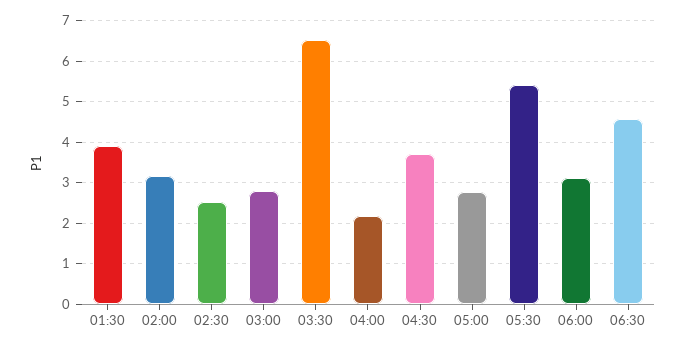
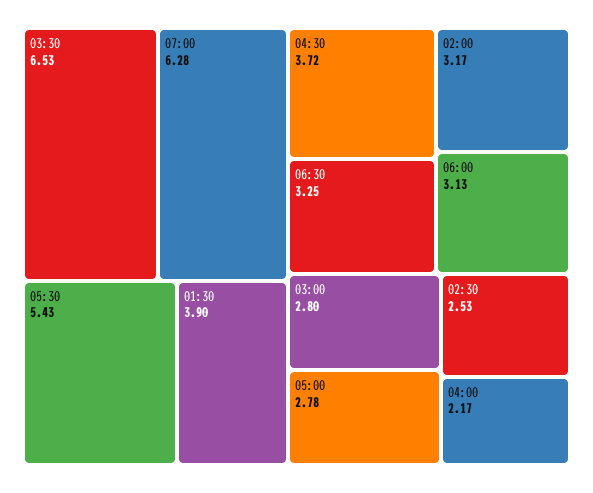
06:30: 4.6 -> 3.25
07:00: none -> 6.28

